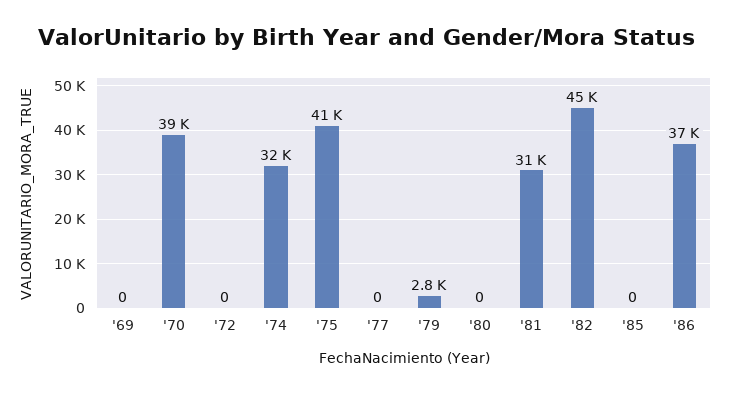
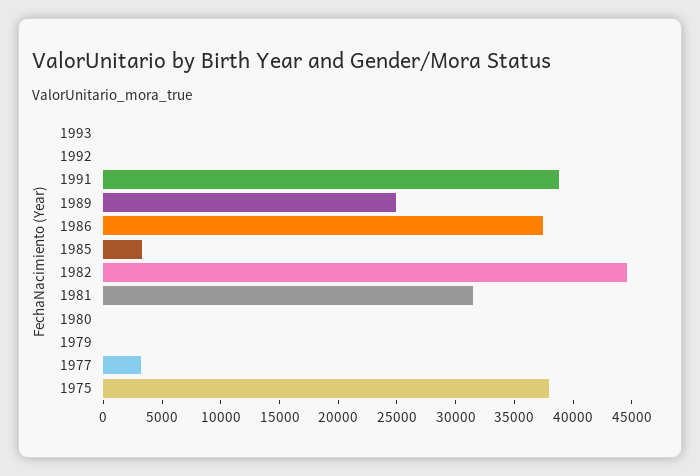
'69: 0 -> none
'70: 39000 -> none
'72: 0 -> none
'74: 32000 -> none
'75: 41000 -> 38000
'77: 0 -> 3000
'79: 2800 -> 0
'85: 0 -> 3000
1993: none -> 0
1992: none -> 0
1991: none -> 39000
1989: none -> 25000

